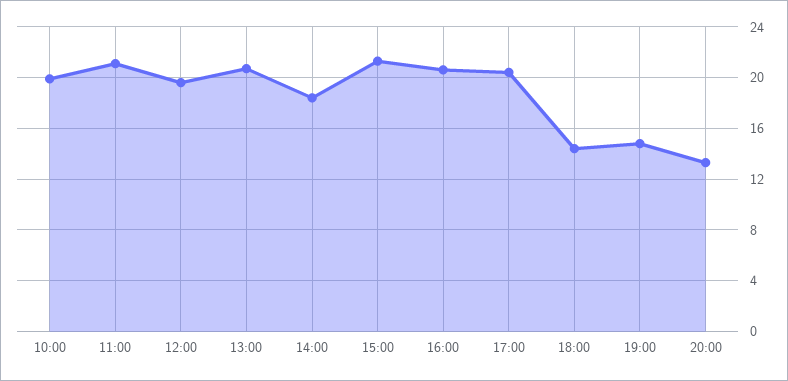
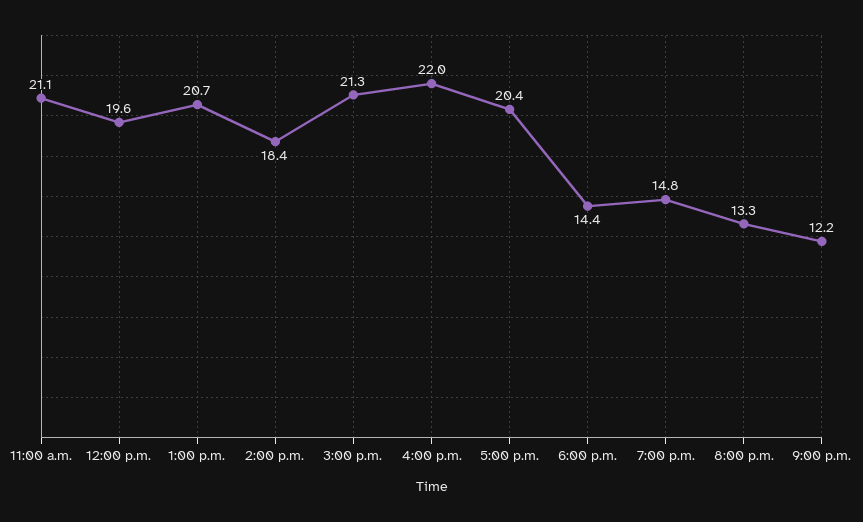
10:00: 20 -> none
16:00: 20.5 -> 22
9:00 p.m.: none -> 12.2

